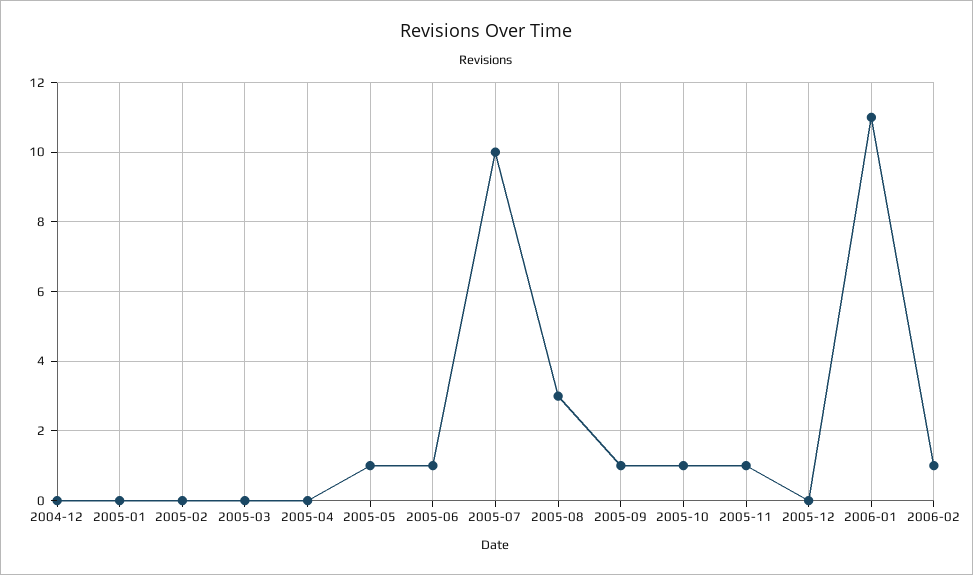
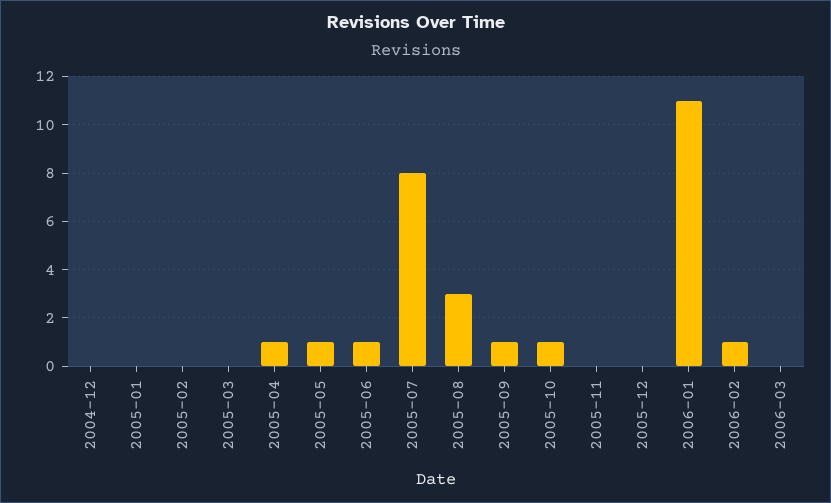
2005-04: 0 -> 1
2005-07: 10 -> 8
2005-11: 1 -> 0
2006-03: none -> 0

